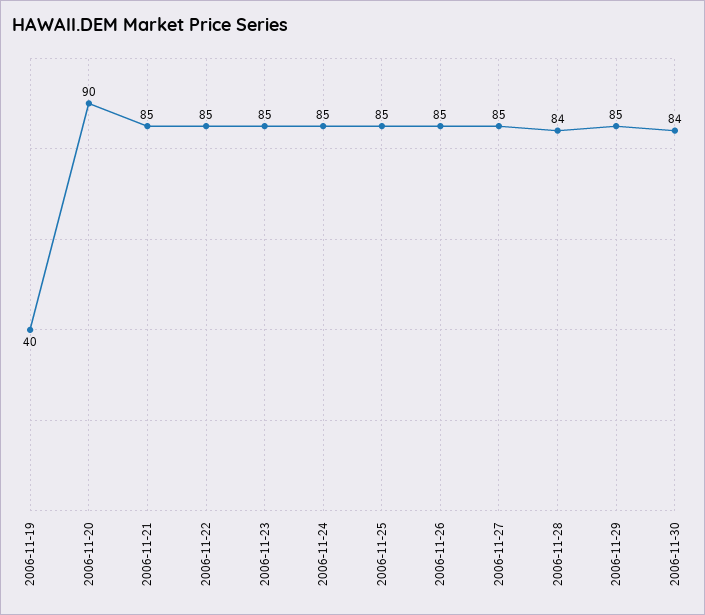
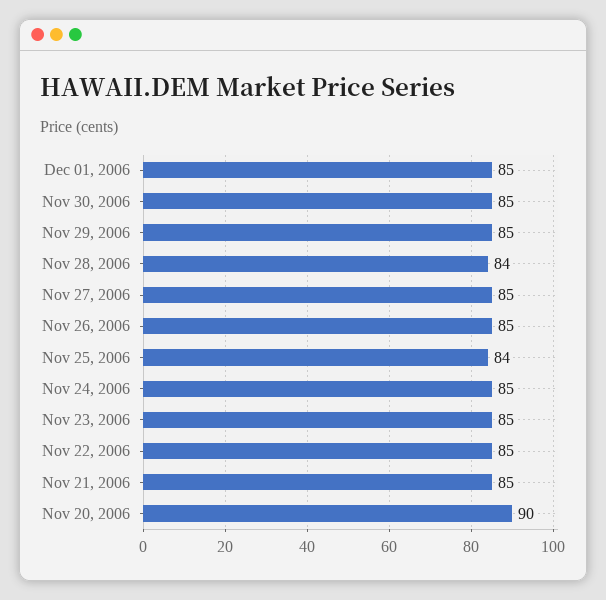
2006-11-19: 40 -> none
2006-11-25: 85 -> 84
2006-11-30: 84 -> 85
Dec 01, 2006: none -> 85

